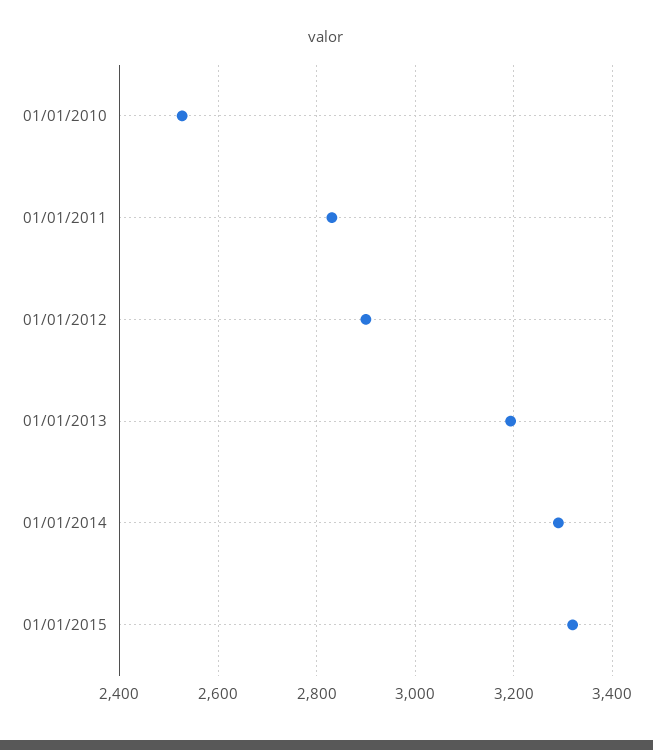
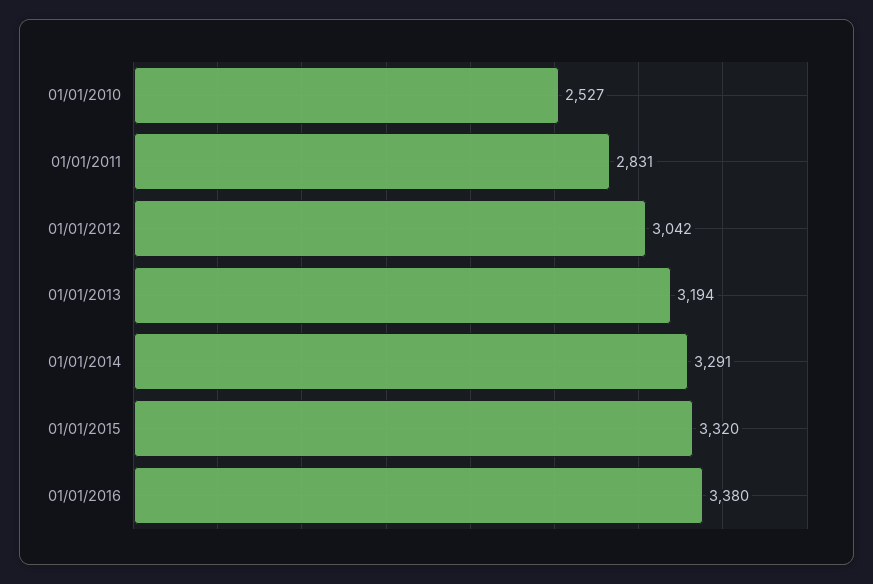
01/01/2012: 2900 -> 3042
01/01/2016: none -> 3380

